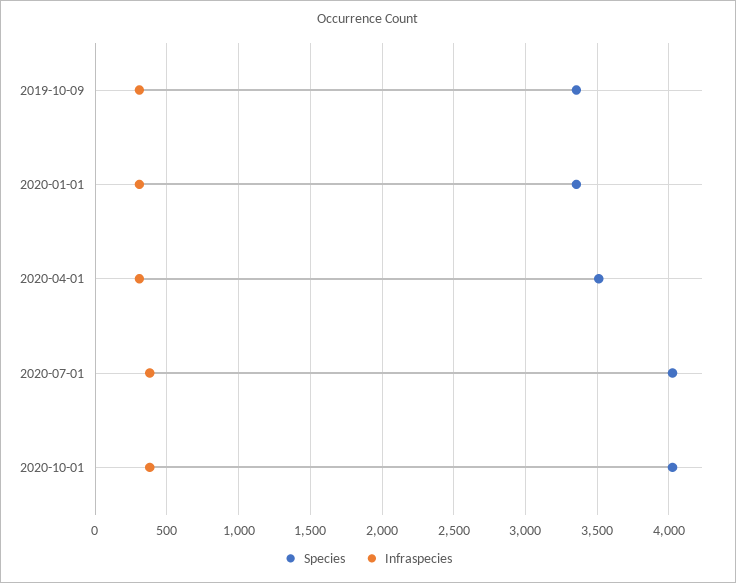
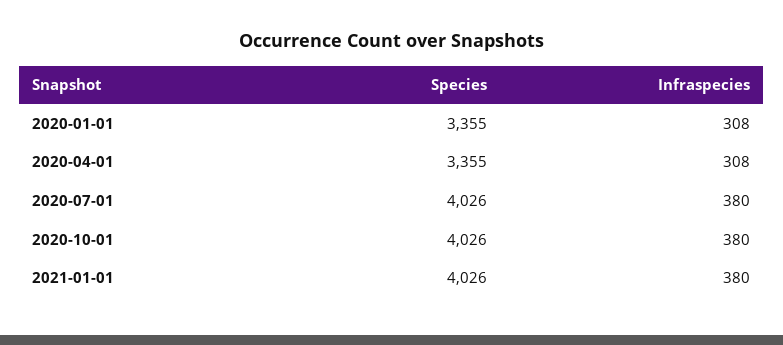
Species, 2019-10-09: 3350 -> none
Infraspecies, 2019-10-09: 300 -> none
Species, 2020-04-01: 3500 -> 3355
Species, 2021-01-01: none -> 4026
Infraspecies, 2021-01-01: none -> 380

